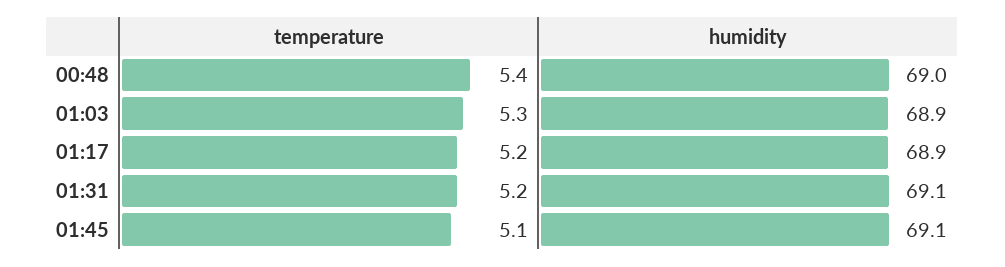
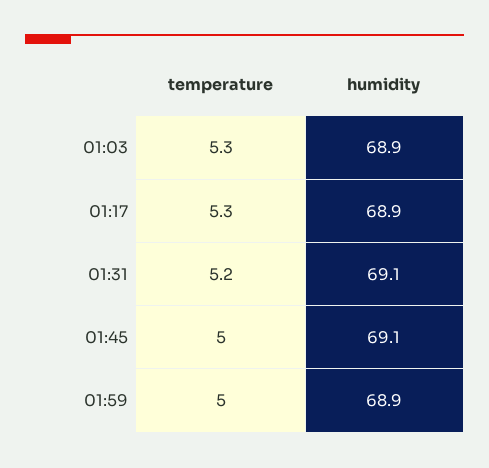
temperature, 00:48: 5.4 -> none
humidity, 00:48: 69 -> none
temperature, 01:17: 5.2 -> 5.3
temperature, 01:45: 5.1 -> 5
temperature, 01:59: none -> 5
humidity, 01:59: none -> 68.9

